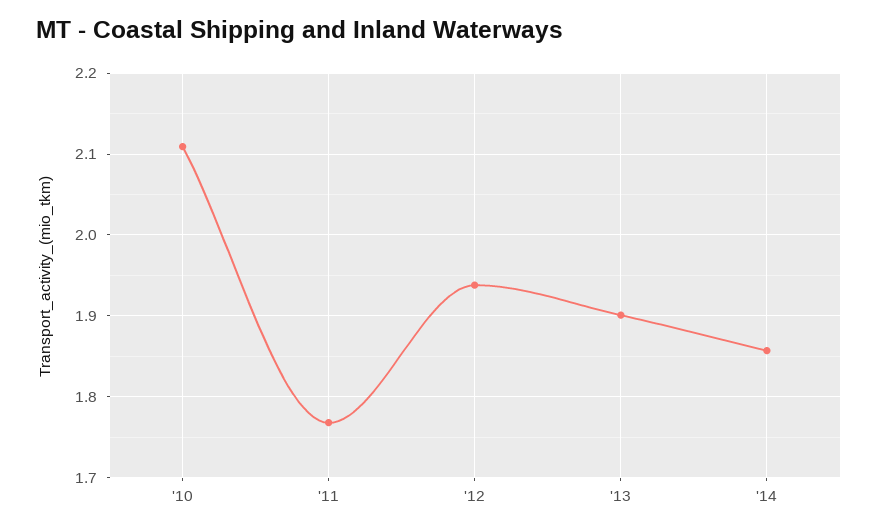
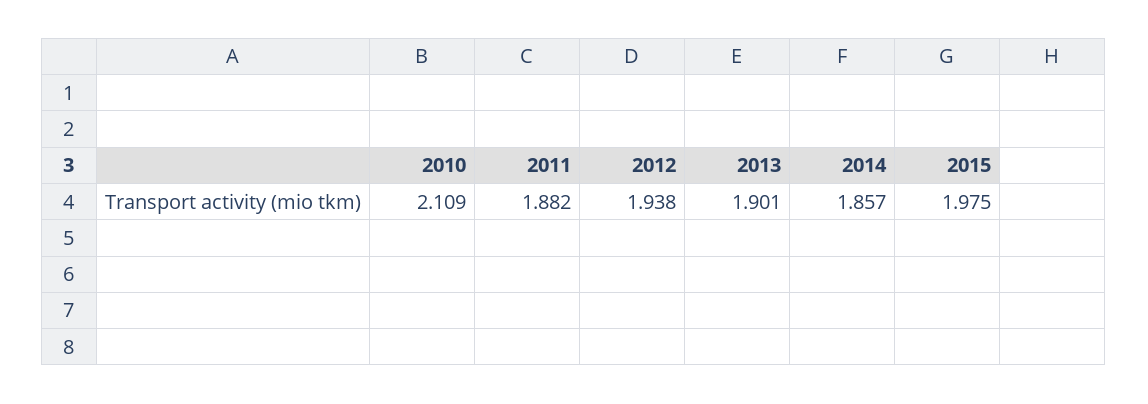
'11: 1.77 -> 1.882
2015: none -> 1.975

